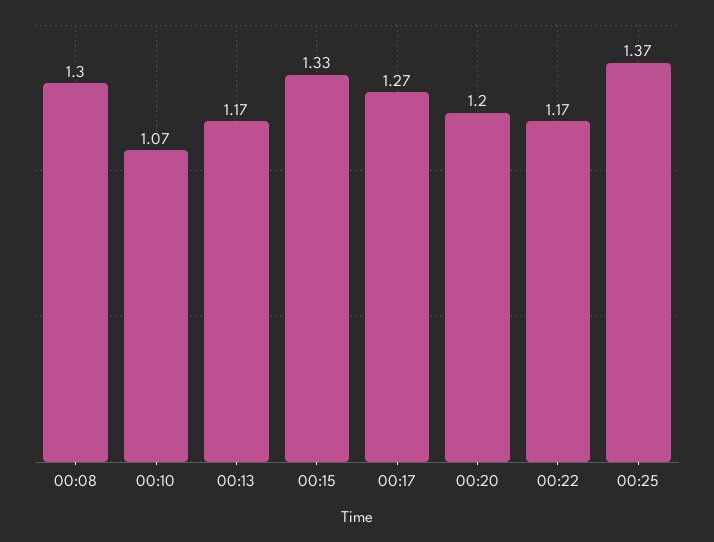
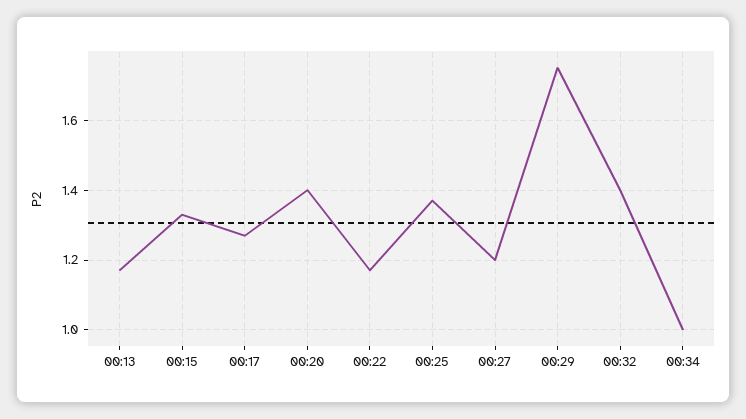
00:08: 1.3 -> none
00:10: 1.07 -> none
00:20: 1.2 -> 1.4
00:27: none -> 1.2
00:29: none -> 1.75
00:32: none -> 1.4
00:34: none -> 1

